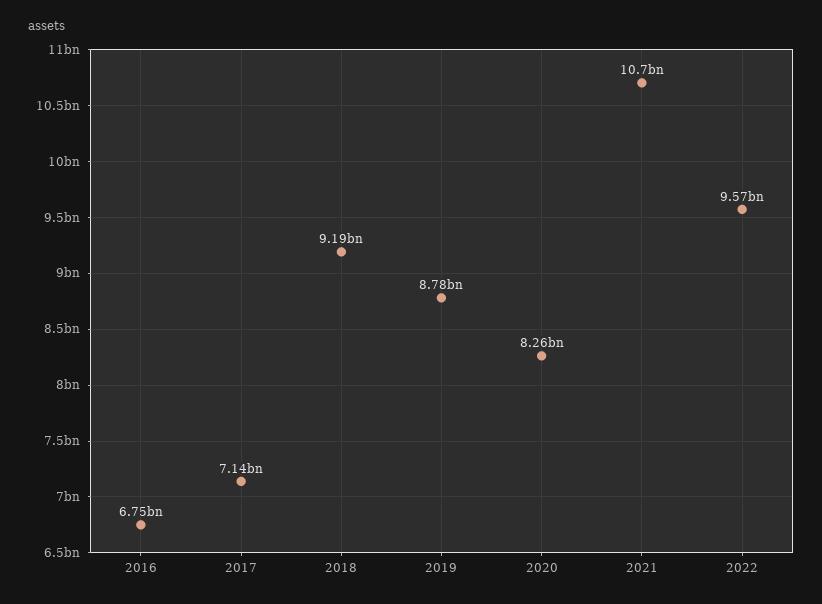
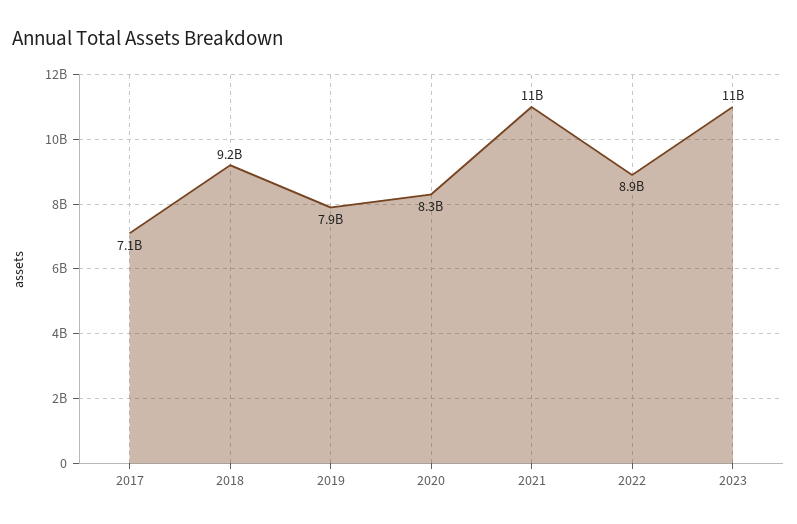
2016: 6750000000 -> none
2019: 8780000000 -> 7900000000
2022: 9570000000 -> 8900000000
2023: none -> 11000000000

